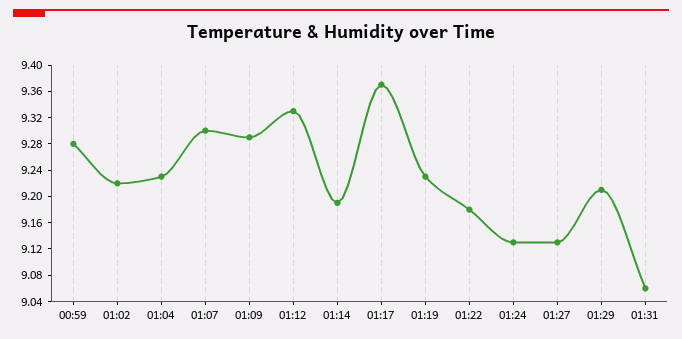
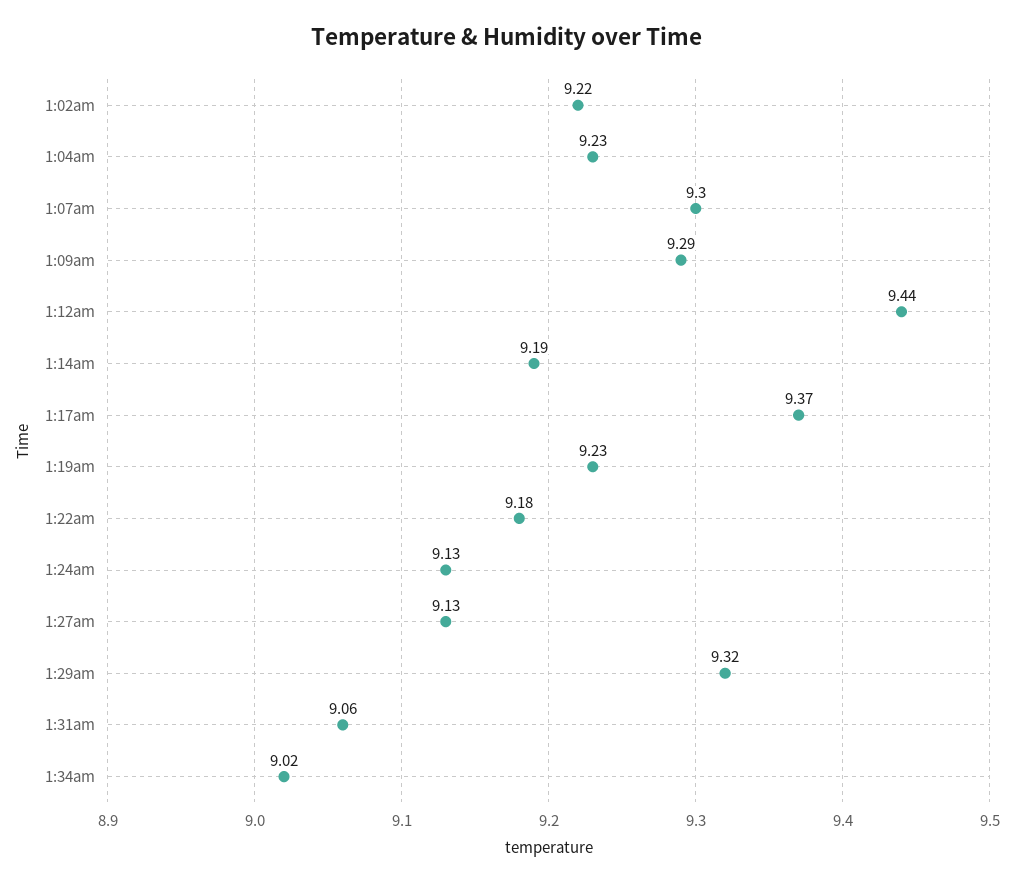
00:59: 9.28 -> none
01:12: 9.32 -> 9.44
01:29: 9.2 -> 9.32
1:34am: none -> 9.02

